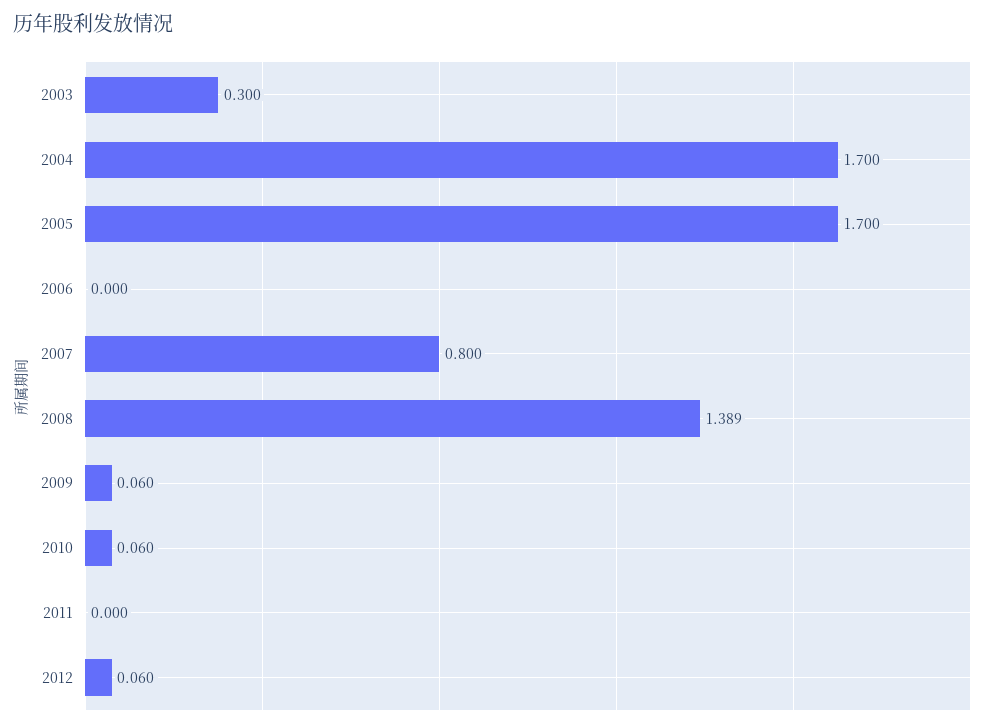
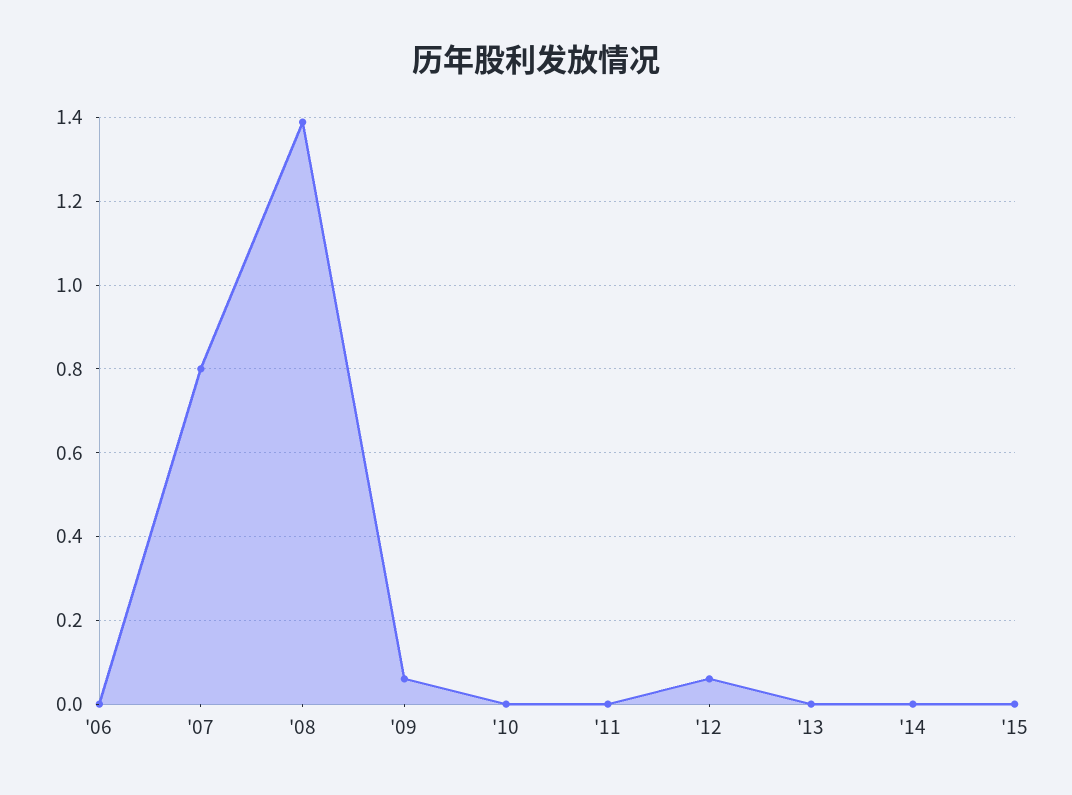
2003: 0.3 -> none
2004: 1.7 -> none
2005: 1.7 -> none
2010: 0.06 -> 0
'13: none -> 0
'14: none -> 0
'15: none -> 0

